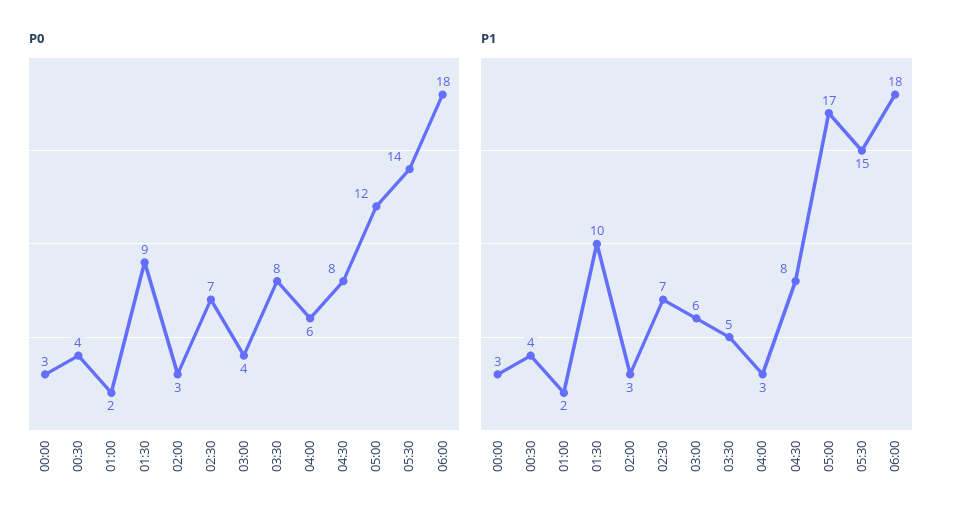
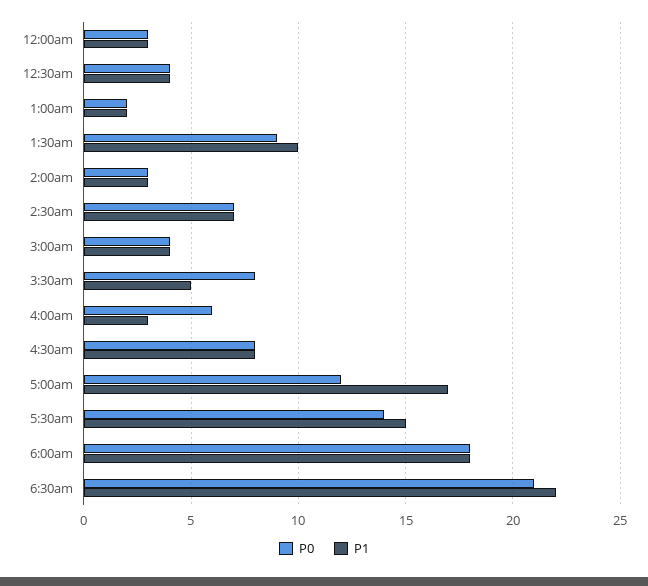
P1, 03:00: 6 -> 4
P0, 6:30am: none -> 21
P1, 6:30am: none -> 22

